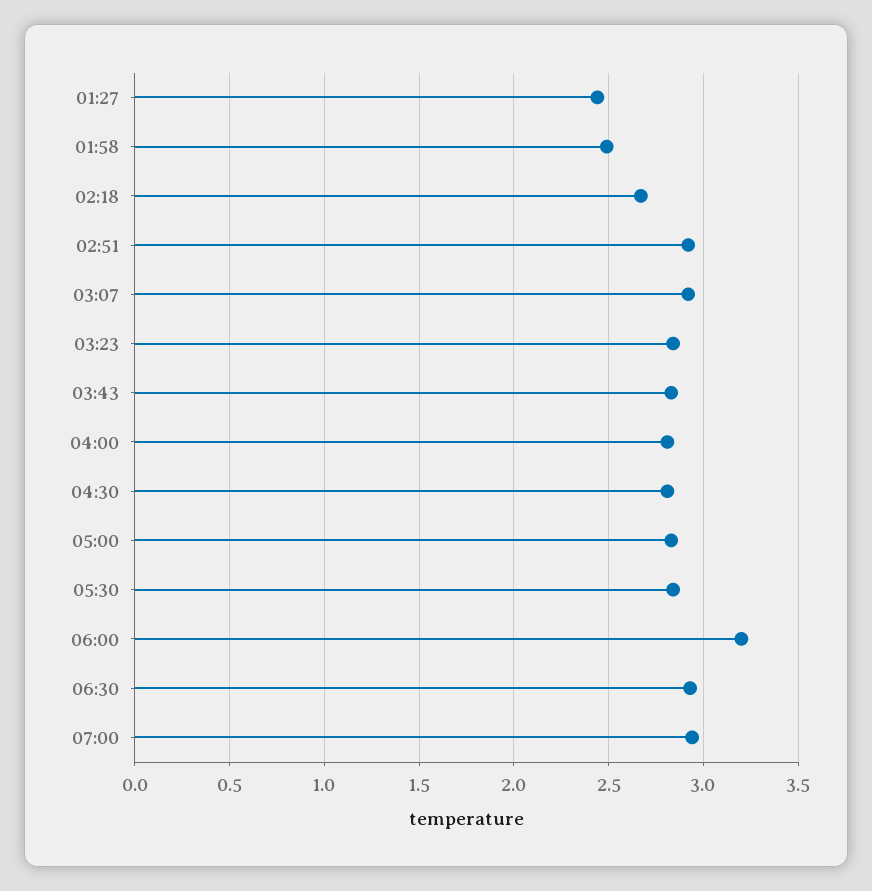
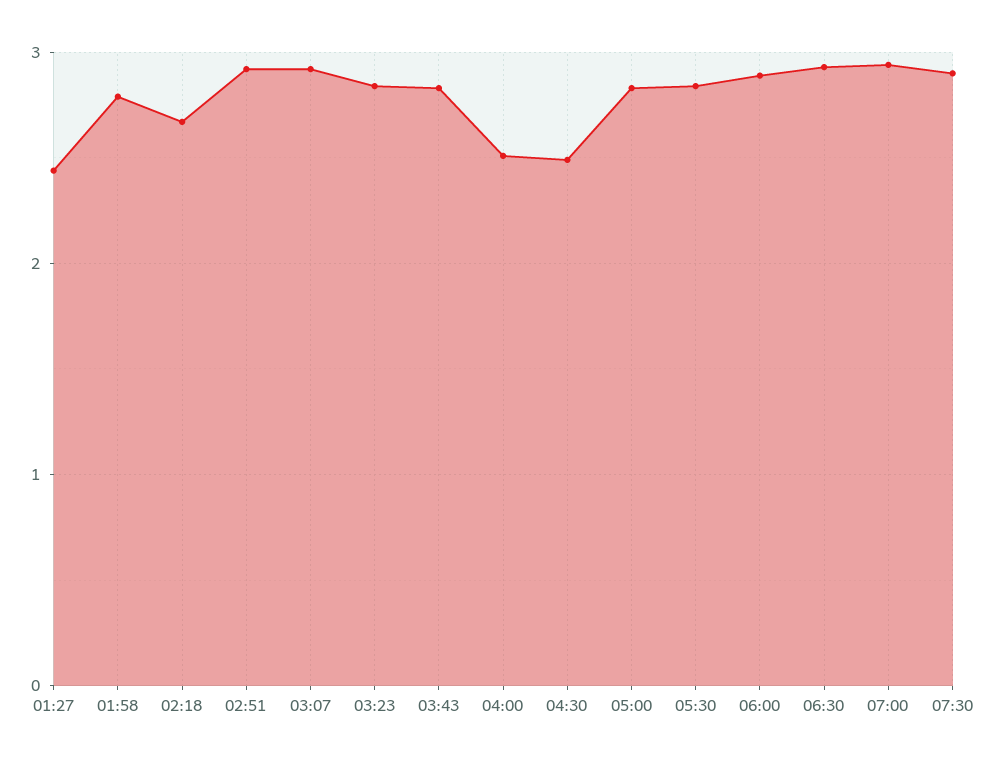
01:58: 2.5 -> 2.8
04:00: 2.8 -> 2.5
04:30: 2.8 -> 2.5
06:00: 3.2 -> 2.9
07:30: none -> 2.9

